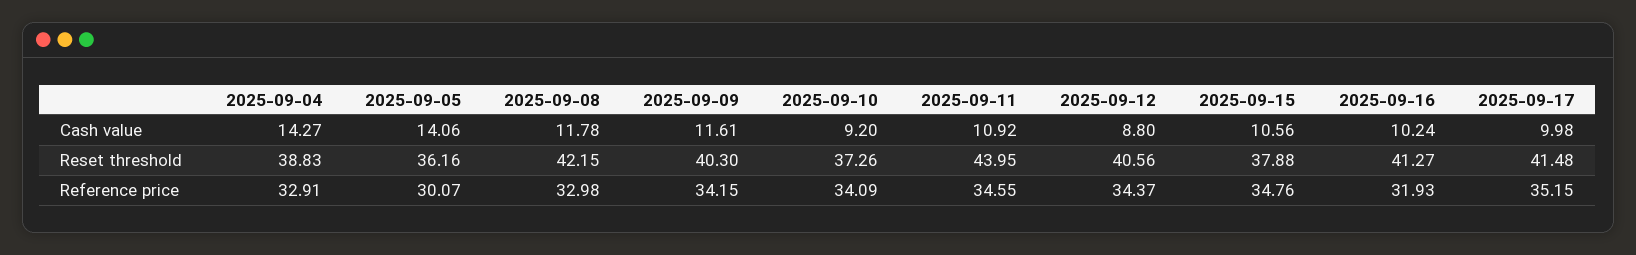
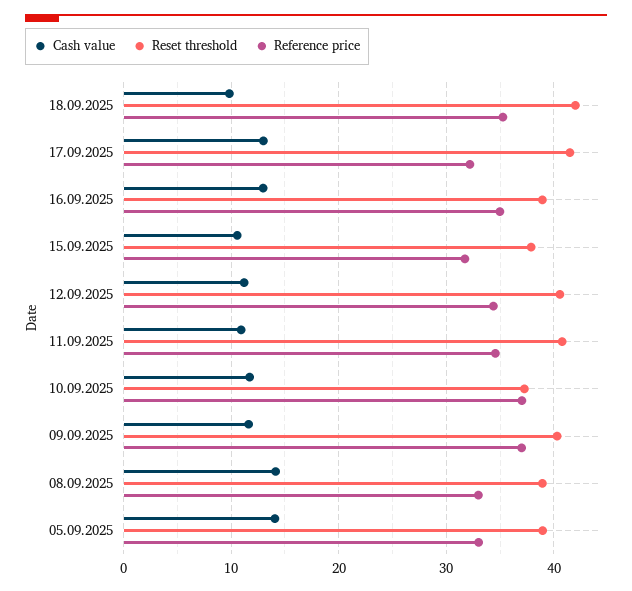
Cash value, 2025-09-04: 14.27 -> none
Cash value, 2025-09-08: 11.78 -> 14
Cash value, 2025-09-10: 9.2 -> 12
Cash value, 2025-09-12: 8.8 -> 11
Cash value, 2025-09-16: 10.24 -> 13
Cash value, 2025-09-17: 9.98 -> 13
Reset threshold, 2025-09-04: 38.83 -> none
Reset threshold, 2025-09-05: 36.16 -> 39
Reset threshold, 2025-09-08: 42.15 -> 39
Reset threshold, 2025-09-11: 43.95 -> 41
Reset threshold, 2025-09-16: 41.27 -> 39
Reference price, 2025-09-04: 32.91 -> none
Reference price, 2025-09-05: 30.07 -> 33
Reference price, 2025-09-09: 34.15 -> 37
Reference price, 2025-09-10: 34.09 -> 37
Reference price, 2025-09-15: 34.76 -> 32
Reference price, 2025-09-16: 31.93 -> 35
Reference price, 2025-09-17: 35.15 -> 32
Cash value, 18.09.2025: none -> 10
Reset threshold, 18.09.2025: none -> 42
Reference price, 18.09.2025: none -> 35

